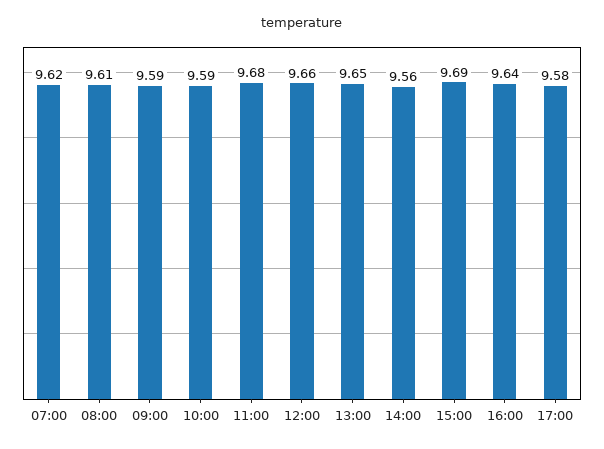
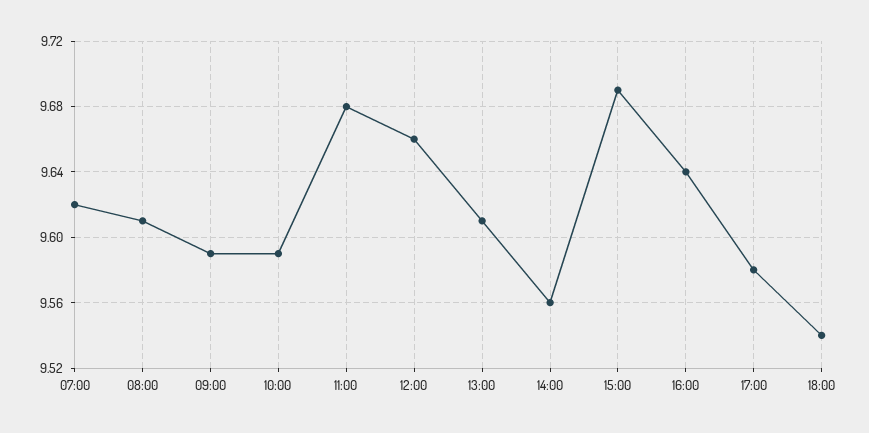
13:00: 9.65 -> 9.61
18:00: none -> 9.54

